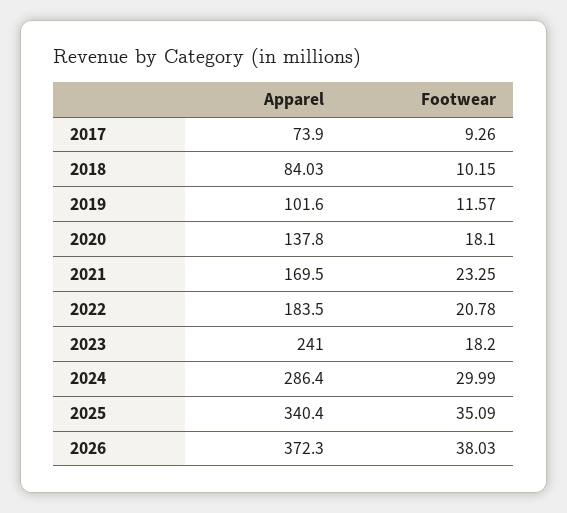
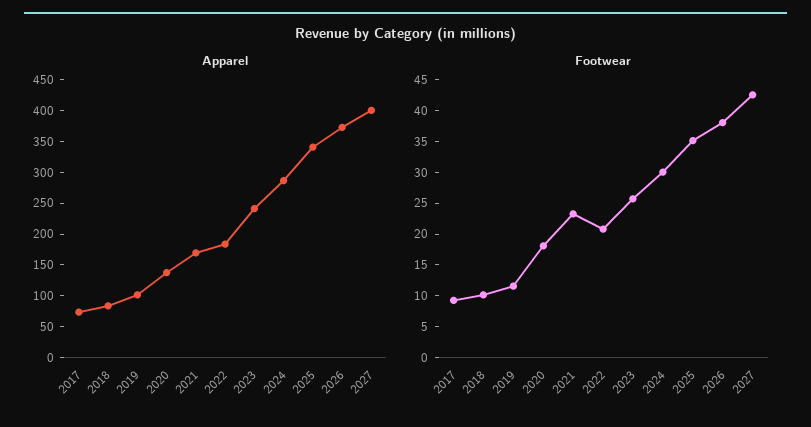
Footwear, 2023: 18.2 -> 25
Apparel, 2027: none -> 400
Footwear, 2027: none -> 42.5

